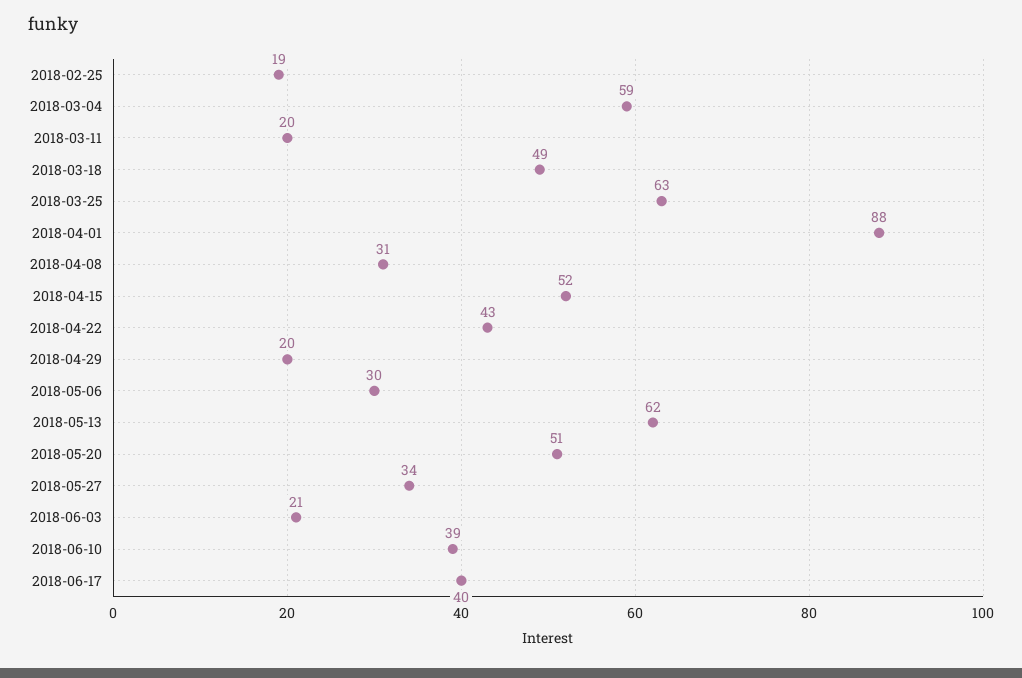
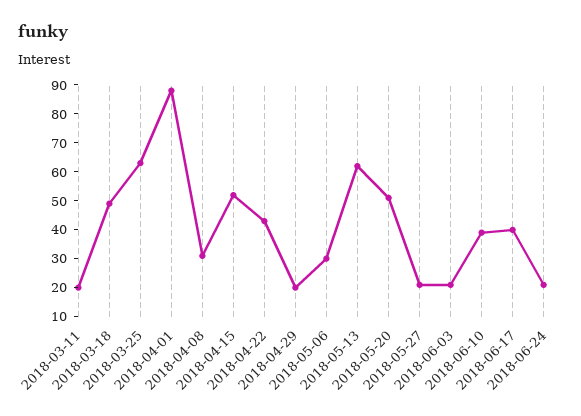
2018-02-25: 19 -> none
2018-03-04: 59 -> none
2018-05-27: 34 -> 20
2018-06-24: none -> 20

